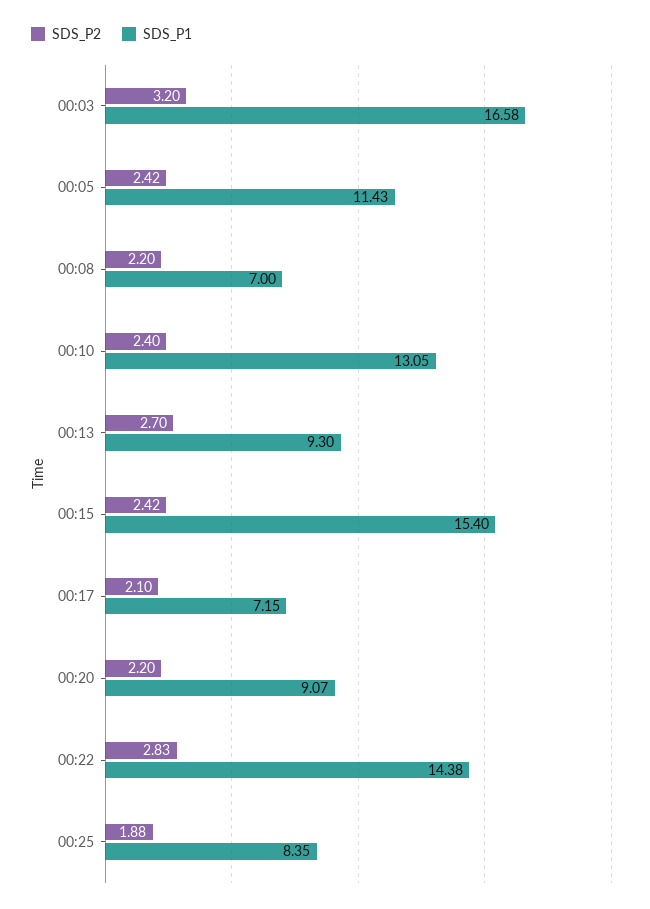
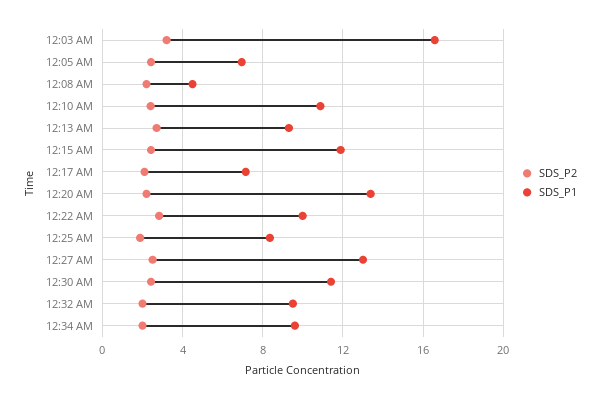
SDS_P1, 00:05: 11.43 -> 7
SDS_P1, 00:08: 7 -> 4.5
SDS_P1, 00:10: 13.05 -> 11
SDS_P1, 00:15: 15.4 -> 12
SDS_P1, 00:20: 9.07 -> 13.5
SDS_P1, 00:22: 14.38 -> 10
SDS_P2, 12:27 AM: none -> 2.5
SDS_P1, 12:27 AM: none -> 13
SDS_P2, 12:30 AM: none -> 2.5
SDS_P1, 12:30 AM: none -> 11.5
SDS_P2, 12:32 AM: none -> 2
SDS_P1, 12:32 AM: none -> 9.5
SDS_P2, 12:34 AM: none -> 2
SDS_P1, 12:34 AM: none -> 9.5

